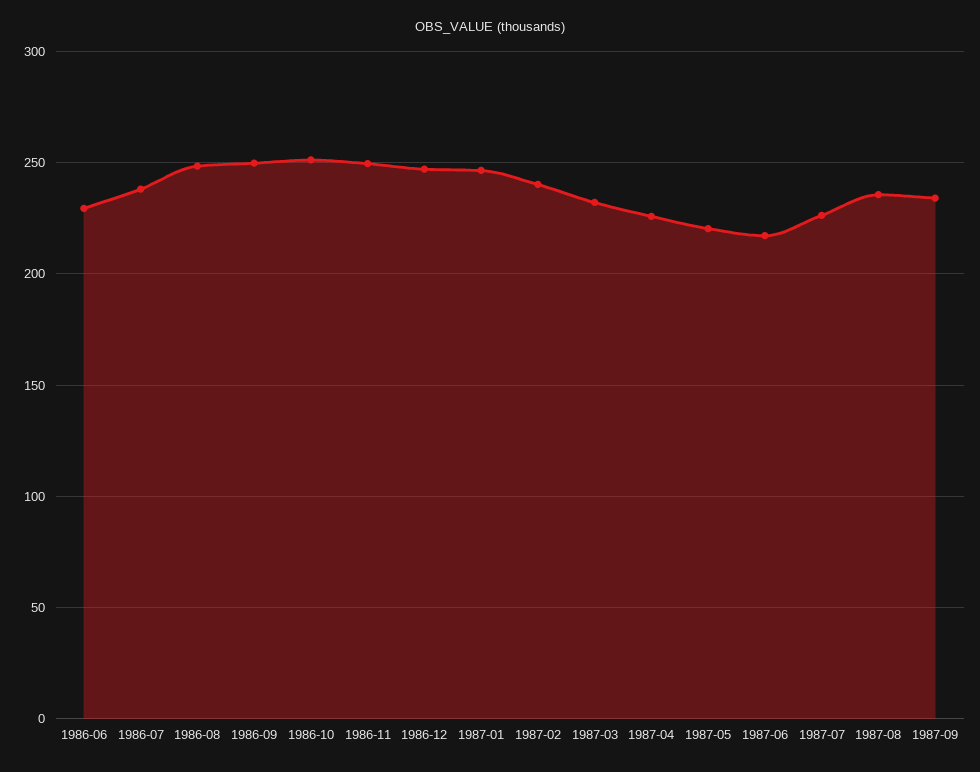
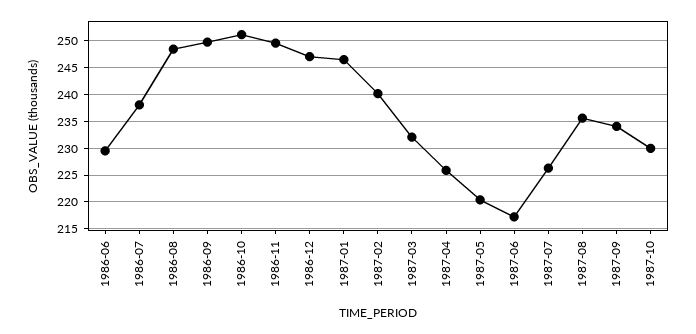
1987-10: none -> 230

